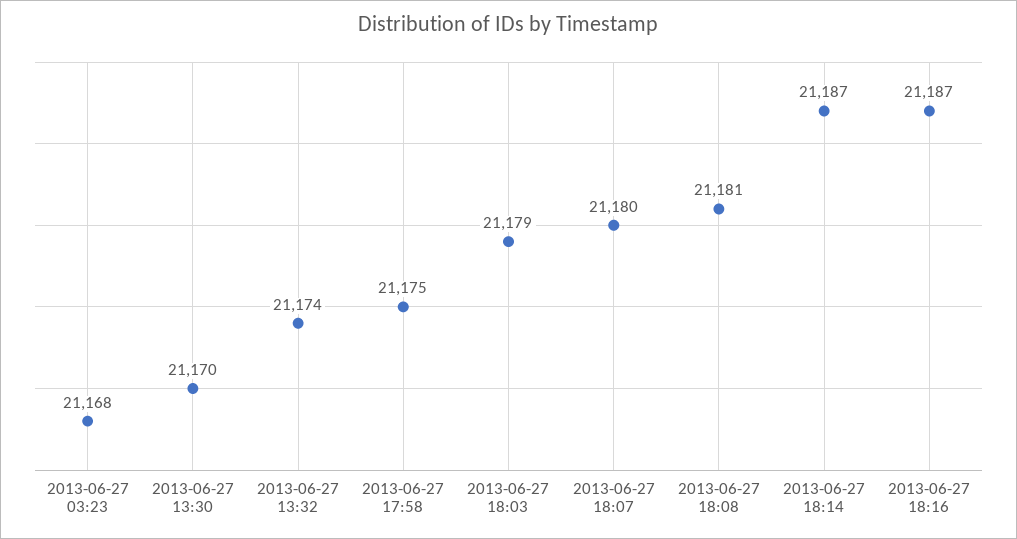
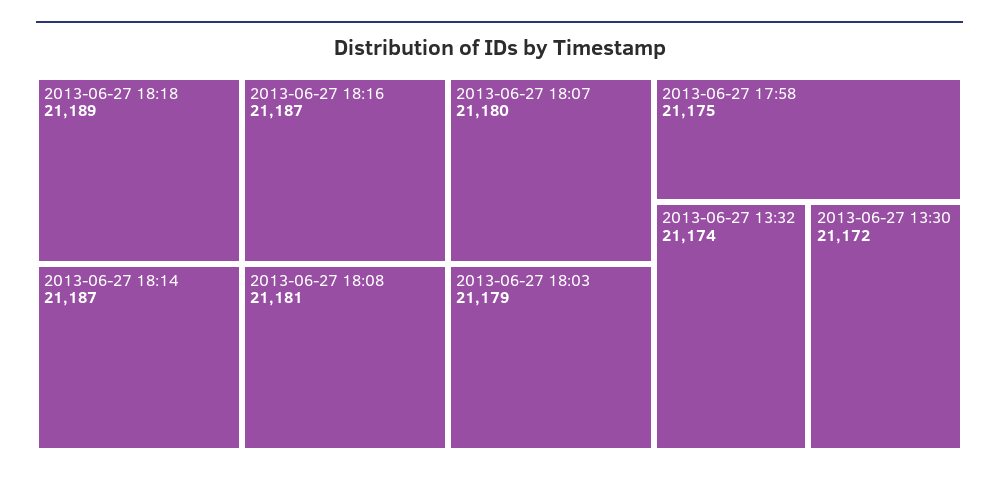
2013-06-27 03:23: 21168 -> none
2013-06-27 13:30: 21170 -> 21172
2013-06-27 18:18: none -> 21189

